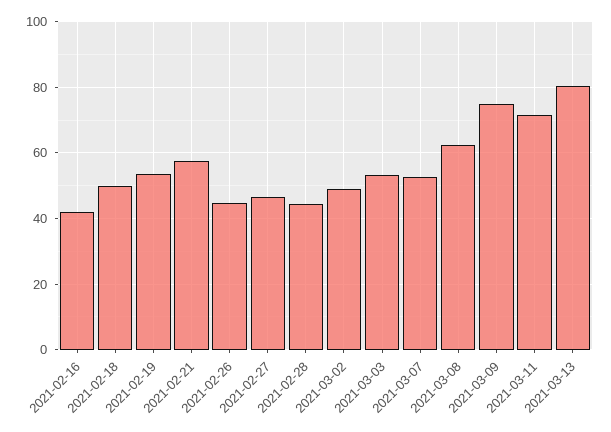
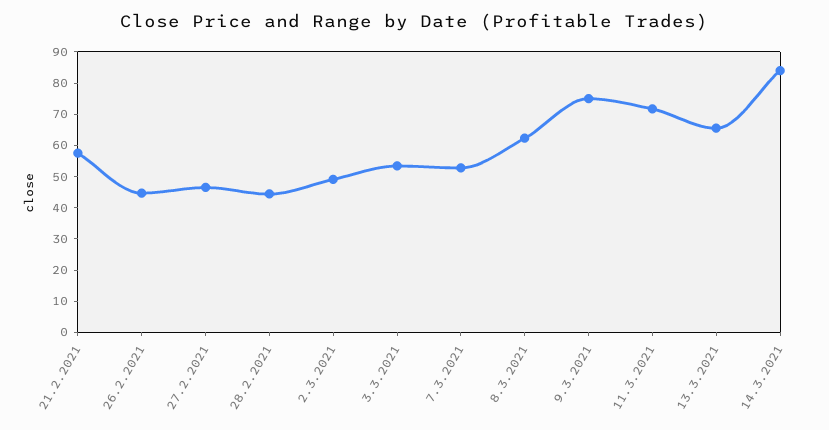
2021-02-16: 42 -> none
2021-02-18: 50 -> none
2021-02-19: 54 -> none
2021-03-13: 80 -> 65
14.3.2021: none -> 85

